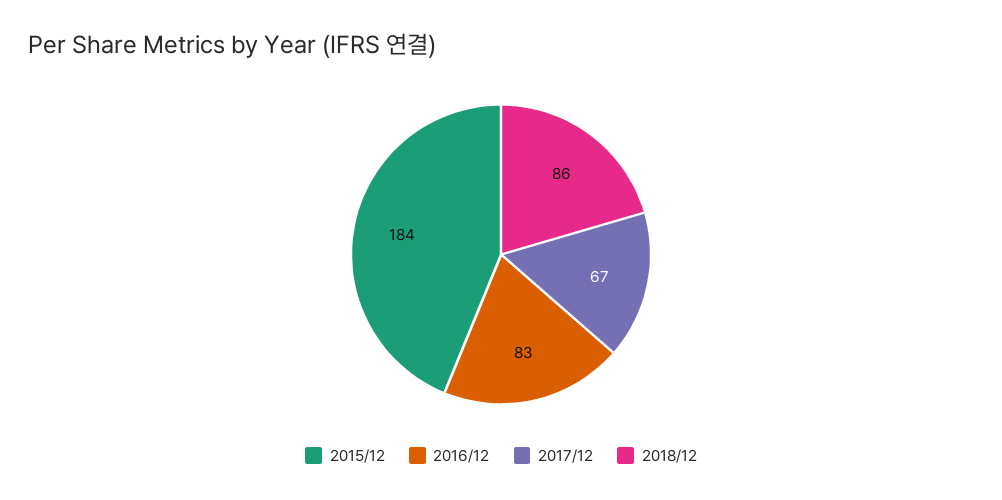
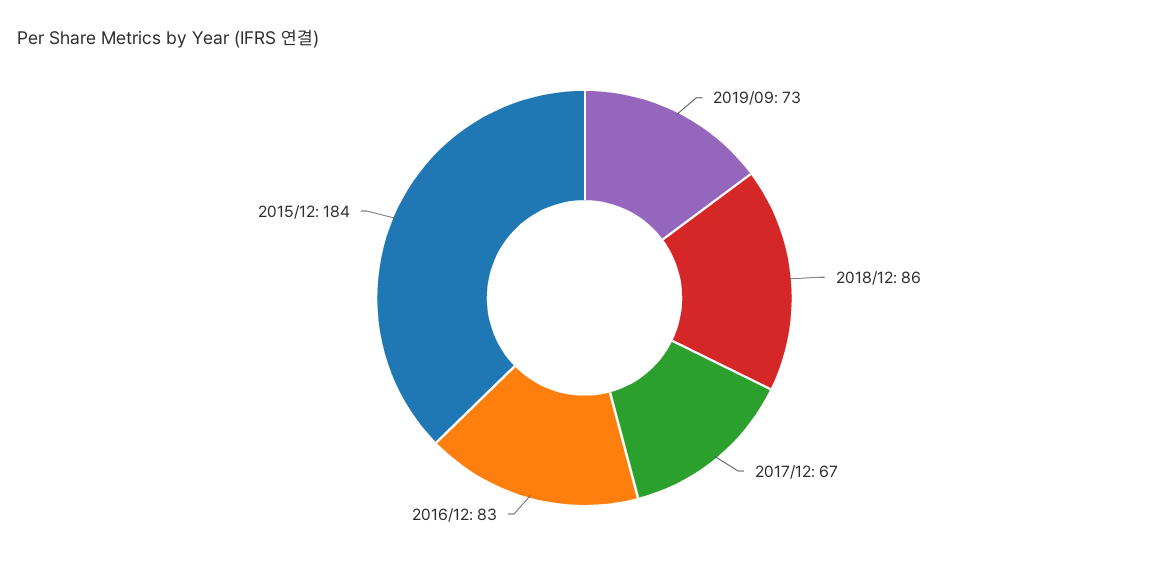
2019/09: none -> 73

